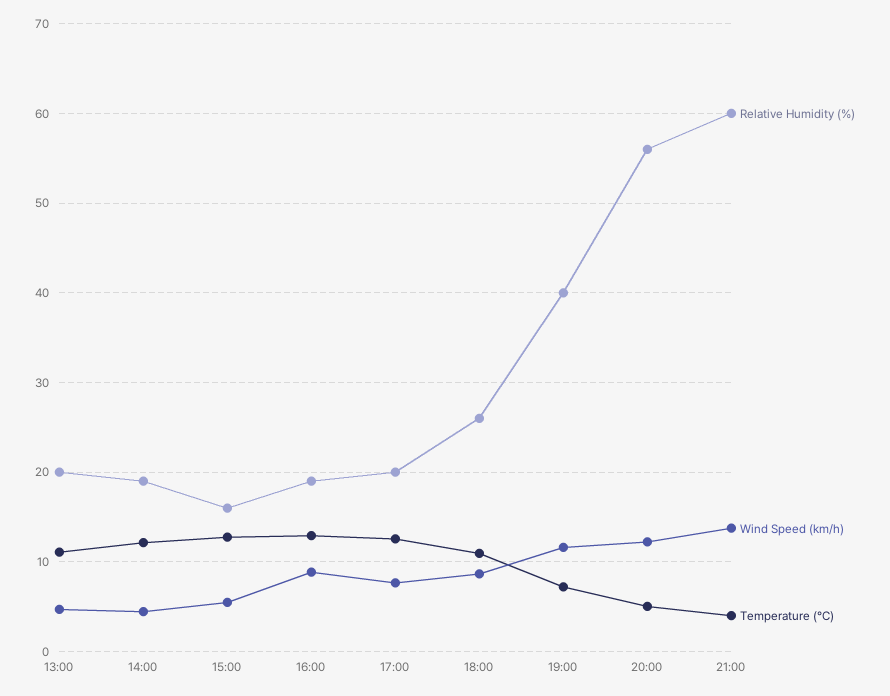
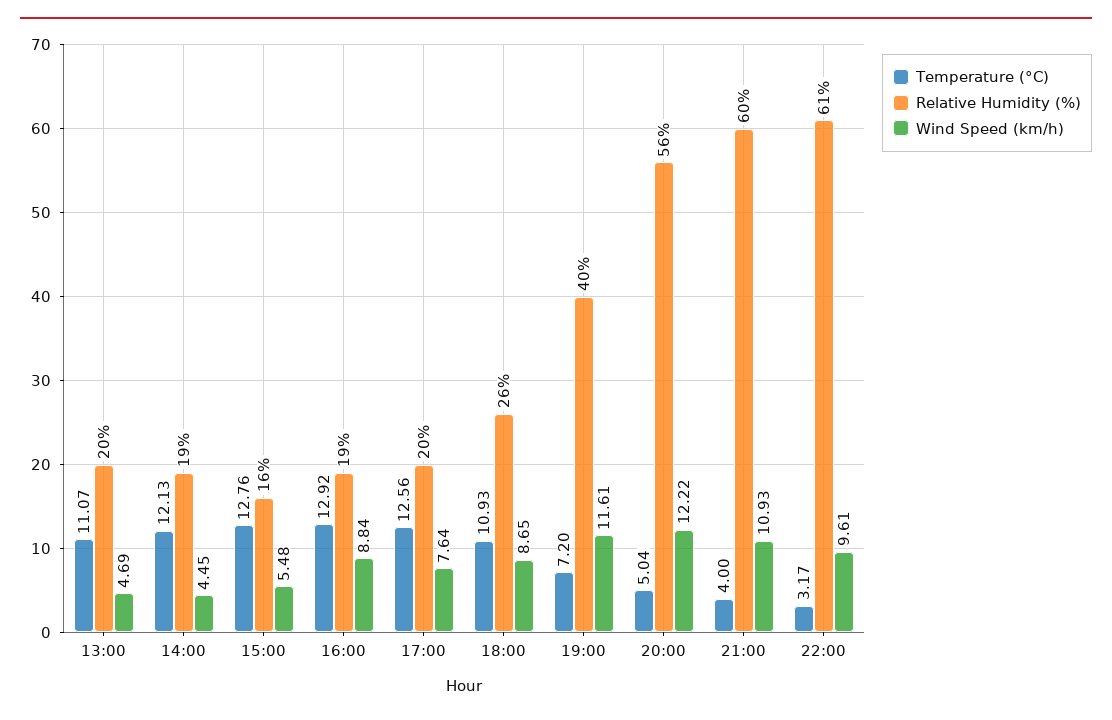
Wind Speed (km/h), 21:00: 14 -> 10.93
Temperature (°C), 22:00: none -> 3.17
Relative Humidity (%), 22:00: none -> 61
Wind Speed (km/h), 22:00: none -> 9.61

